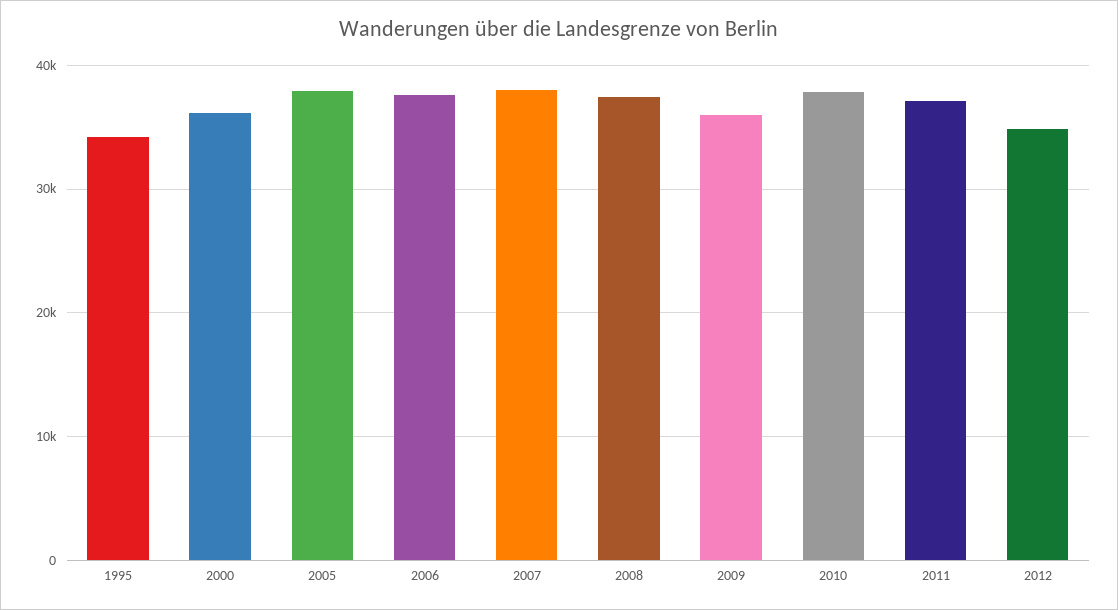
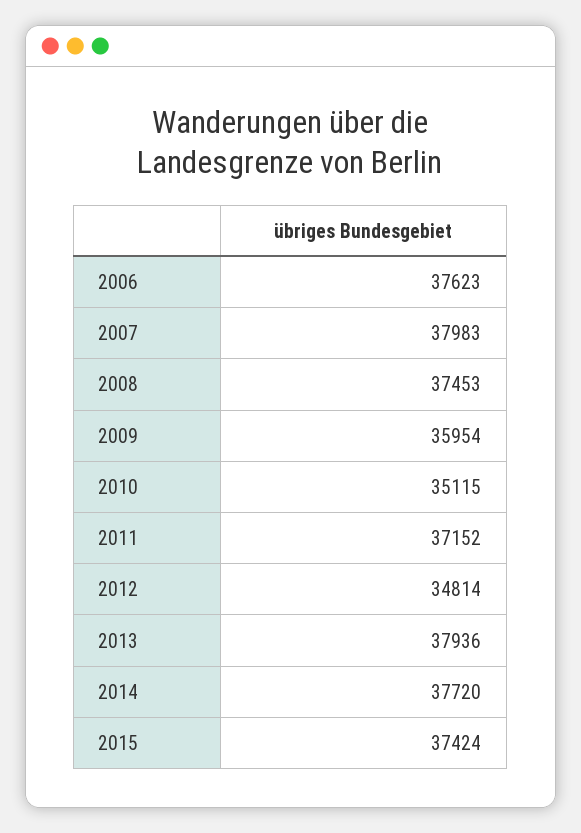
1995: 34000 -> none
2000: 36000 -> none
2005: 38000 -> none
2010: 38000 -> 35115
2013: none -> 37936
2014: none -> 37720
2015: none -> 37424

